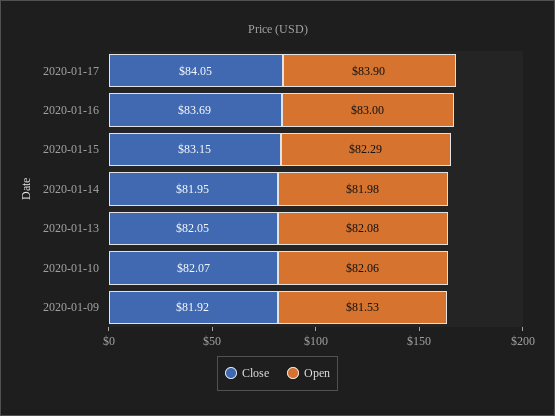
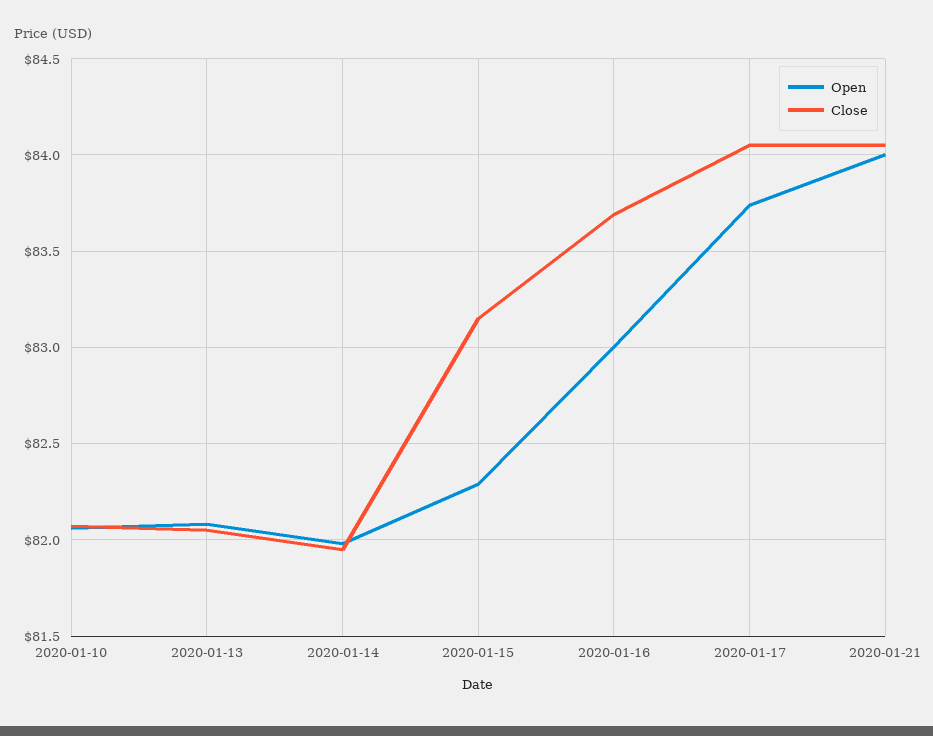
Open, 2020-01-17: 83.9 -> 83.75
Close, 2020-01-09: 81.92 -> none
Open, 2020-01-09: 81.53 -> none
Open, 2020-01-21: none -> 84
Close, 2020-01-21: none -> 84.05

